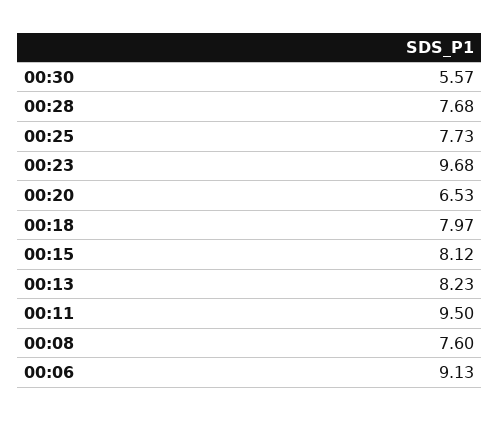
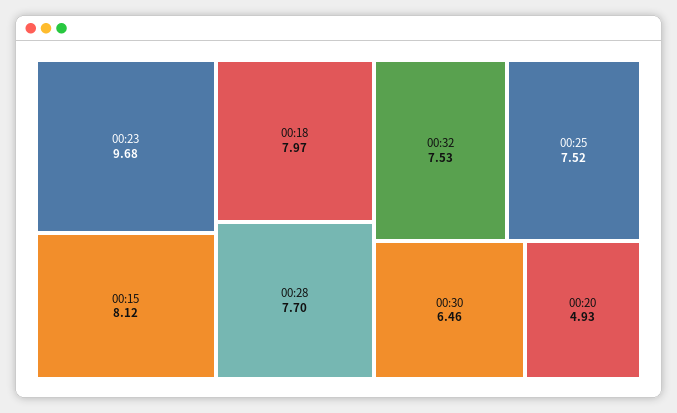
00:30: 5.57 -> 6.46
00:28: 7.68 -> 7.7
00:25: 7.73 -> 7.52
00:20: 6.53 -> 4.93
00:13: 8.23 -> none
00:11: 9.5 -> none
00:08: 7.6 -> none
00:06: 9.13 -> none
00:32: none -> 7.53

